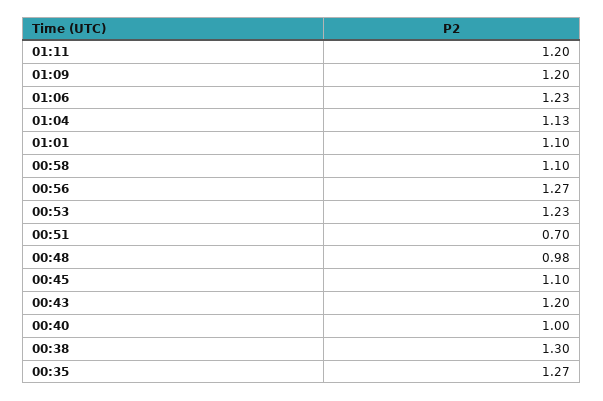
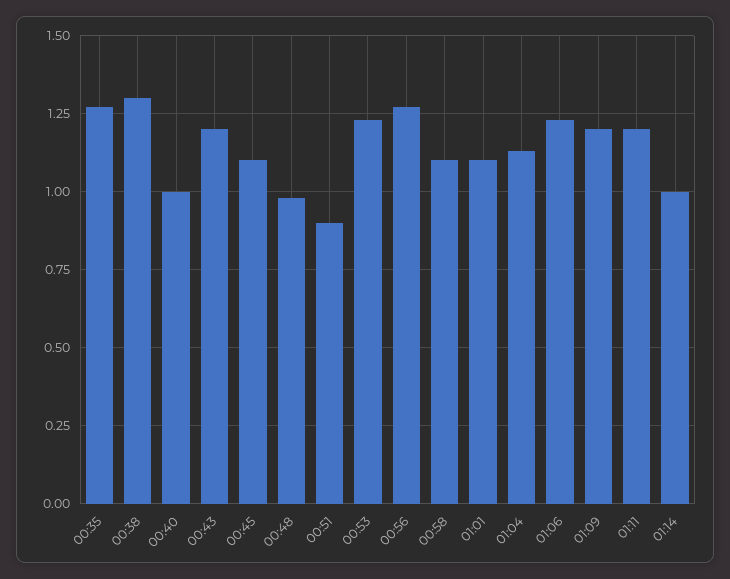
00:51: 0.7 -> 0.9
01:14: none -> 1

